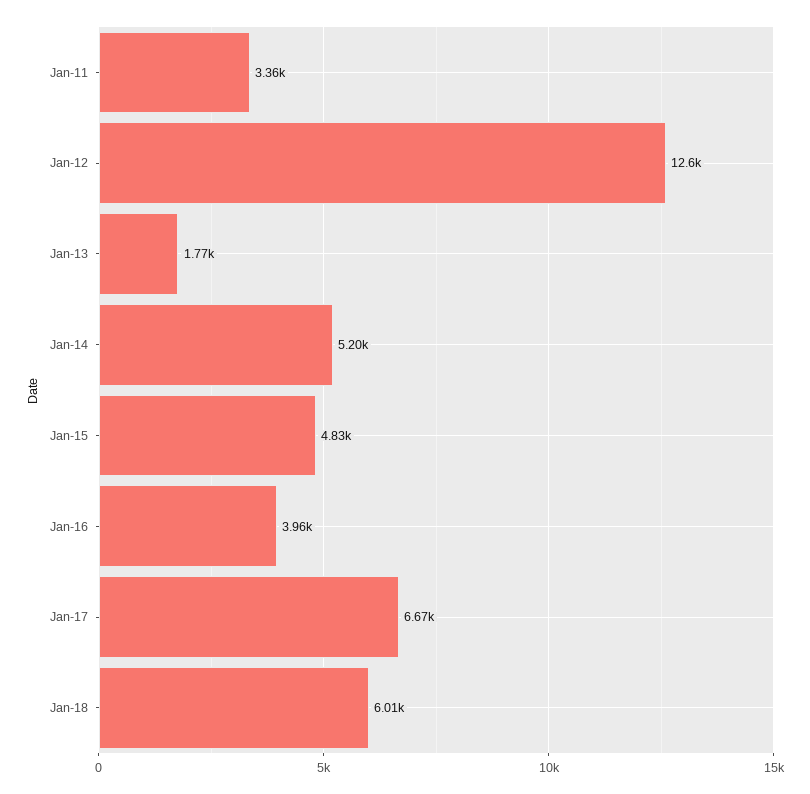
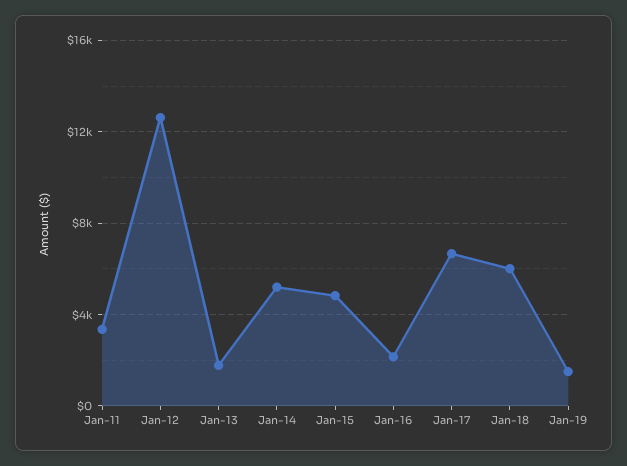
Jan-16: 3960 -> 2000
Jan-19: none -> 1500

